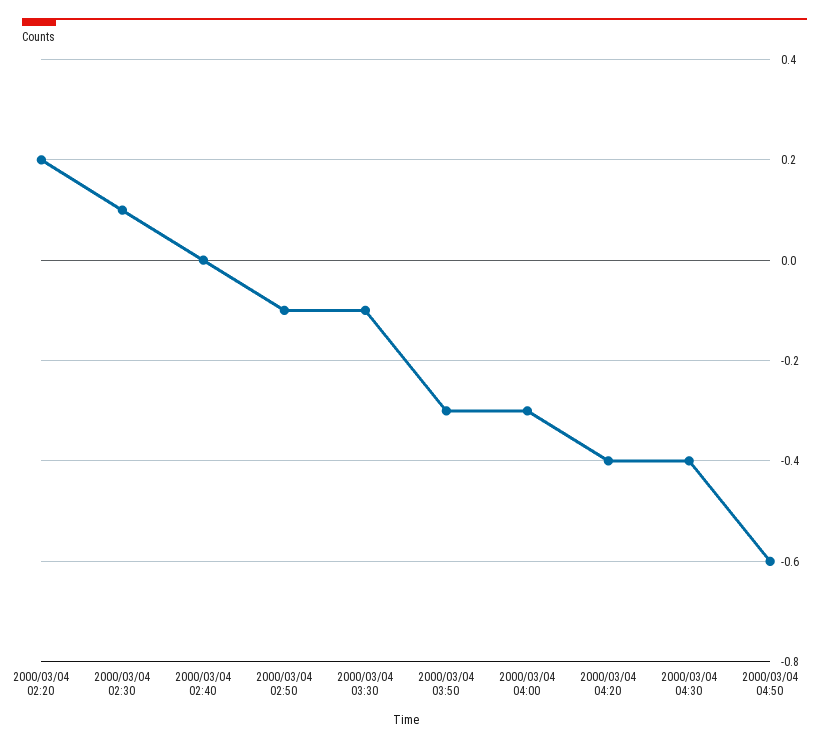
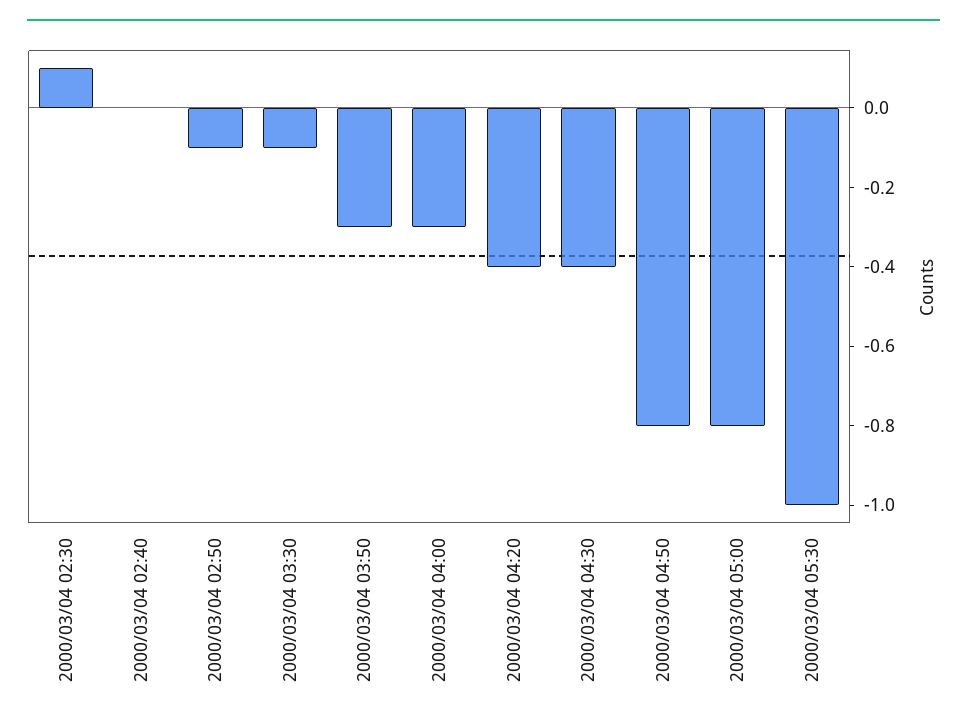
2000/03/04 02:20: 0.2 -> none
2000/03/04 04:50: -0.6 -> -0.8
2000/03/04 05:00: none -> -0.8
2000/03/04 05:30: none -> -1

